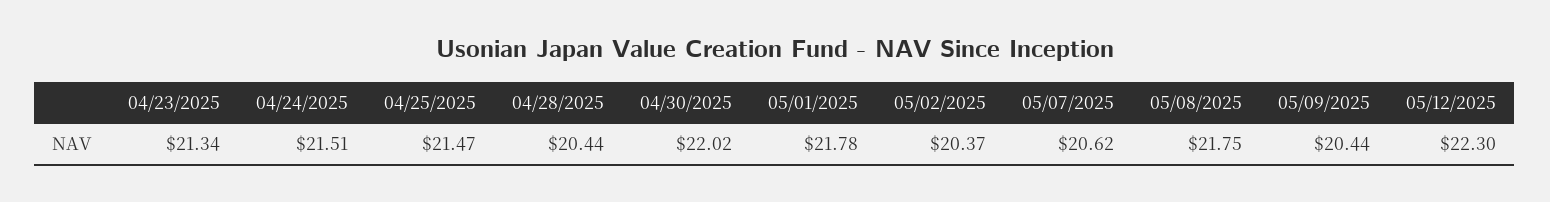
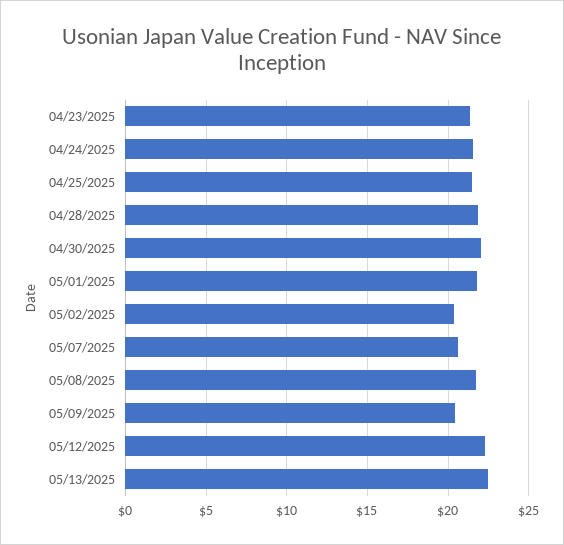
04/28/2025: 20.44 -> 22
05/13/2025: none -> 22.5

